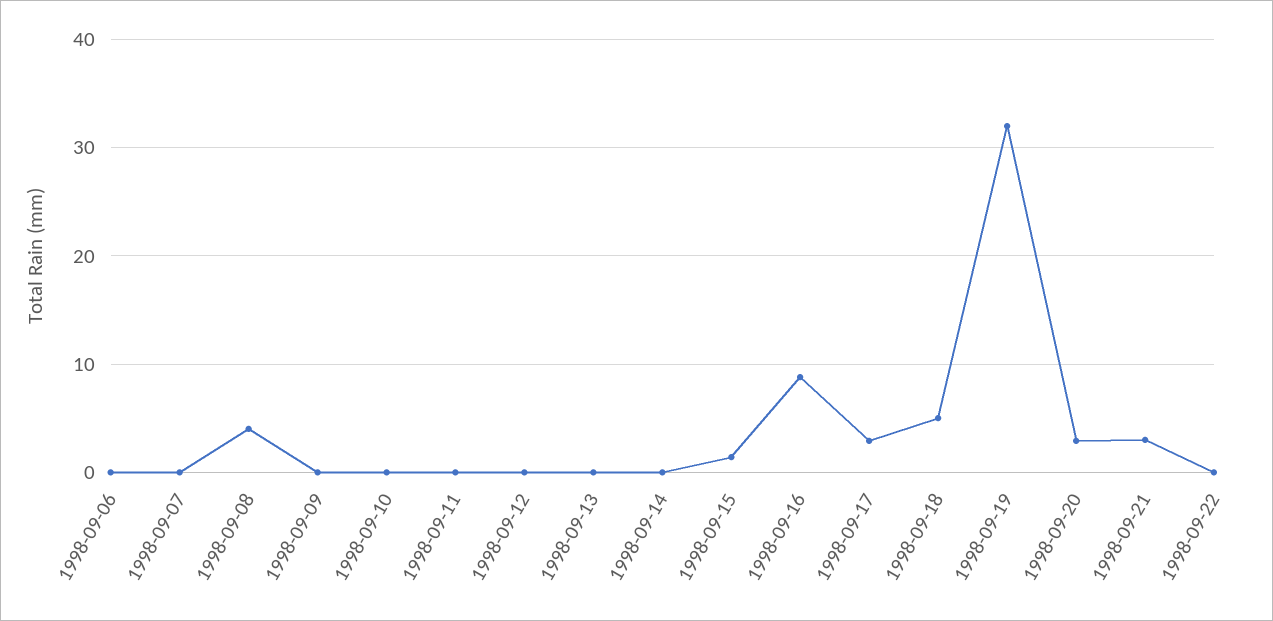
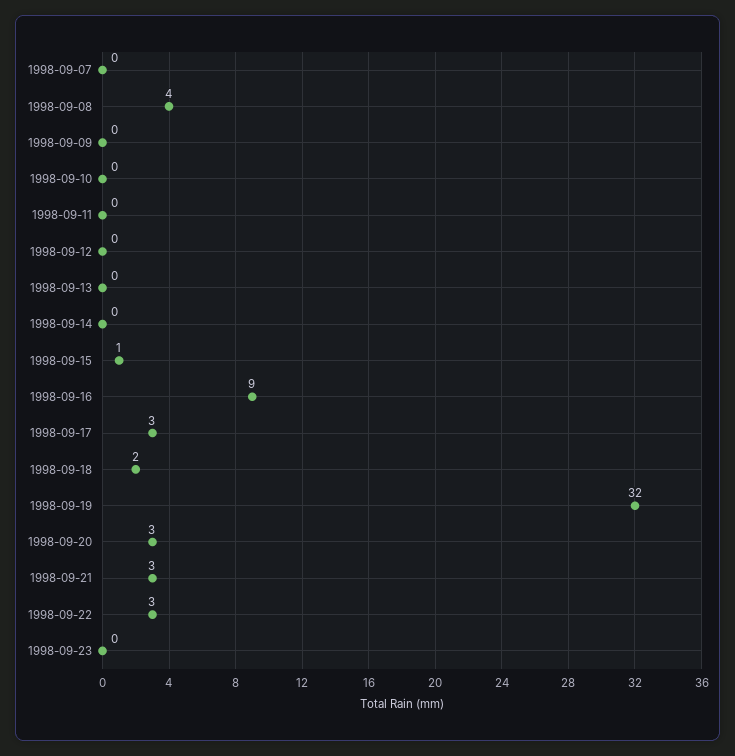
1998-09-06: 0 -> none
1998-09-18: 5 -> 2
1998-09-22: 0 -> 3
1998-09-23: none -> 0

